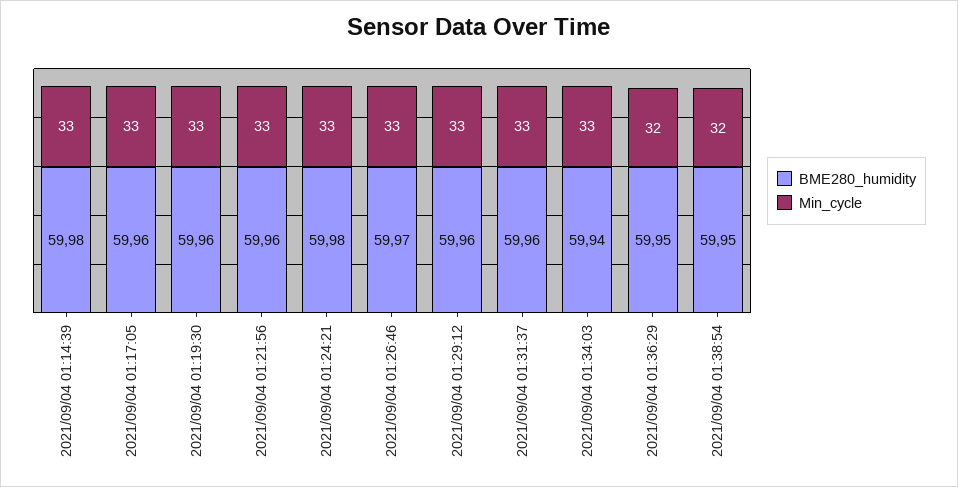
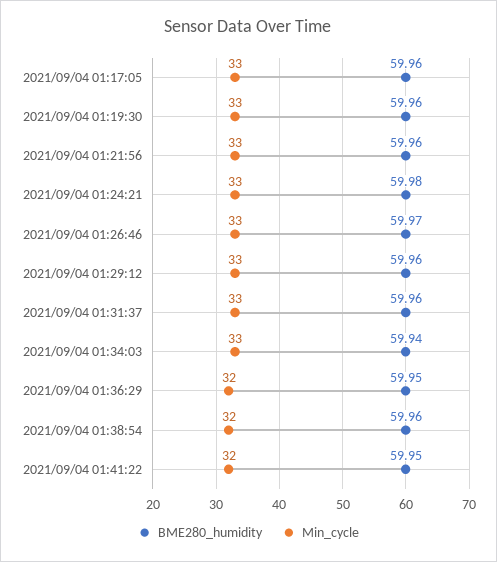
BME280_humidity, 2021/09/04 01:14:39: 59.98 -> none
Min_cycle, 2021/09/04 01:14:39: 33 -> none
BME280_humidity, 2021/09/04 01:38:54: 59.95 -> 59.96
BME280_humidity, 2021/09/04 01:41:22: none -> 59.95
Min_cycle, 2021/09/04 01:41:22: none -> 32

